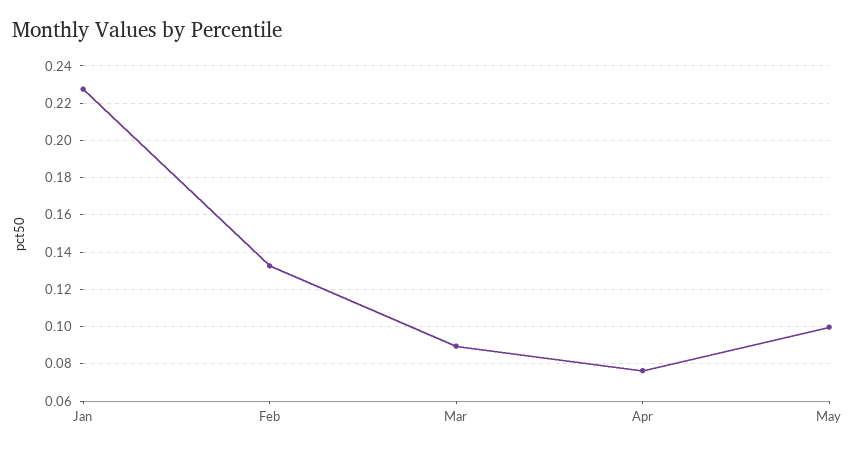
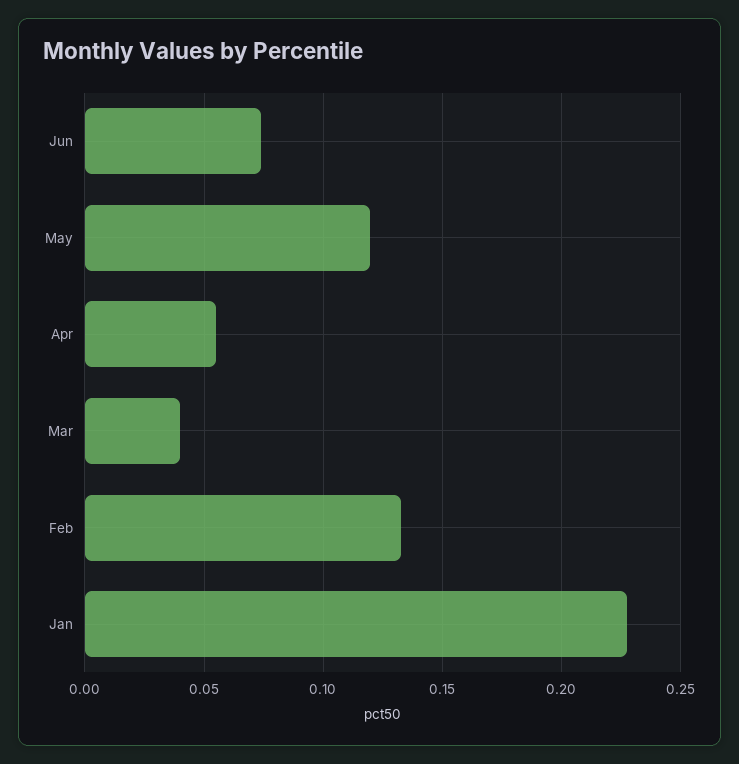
Mar: 0.09 -> 0.04
Apr: 0.075 -> 0.055
May: 0.1 -> 0.12
Jun: none -> 0.075

